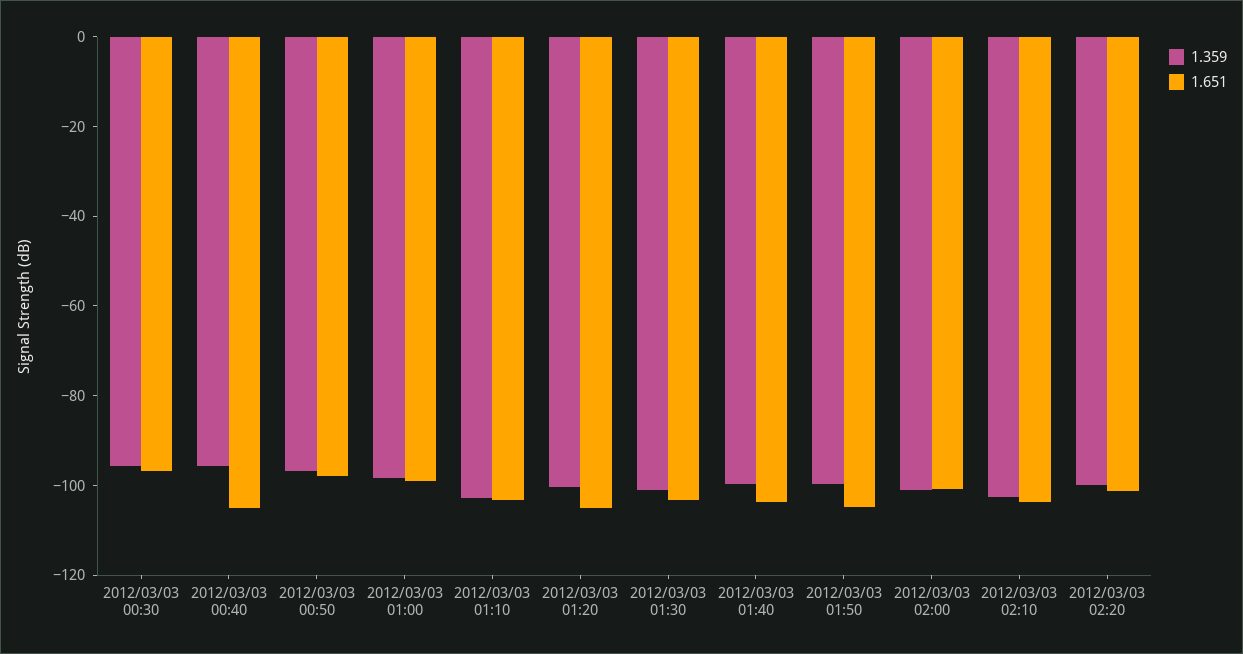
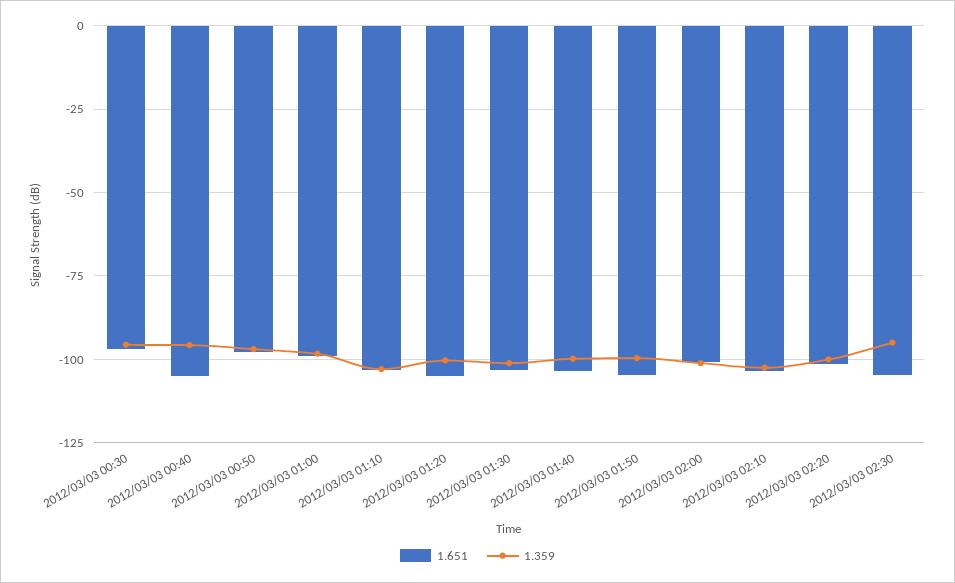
1.651, 2012/03/03 02:30: none -> -105
1.359, 2012/03/03 02:30: none -> -95

